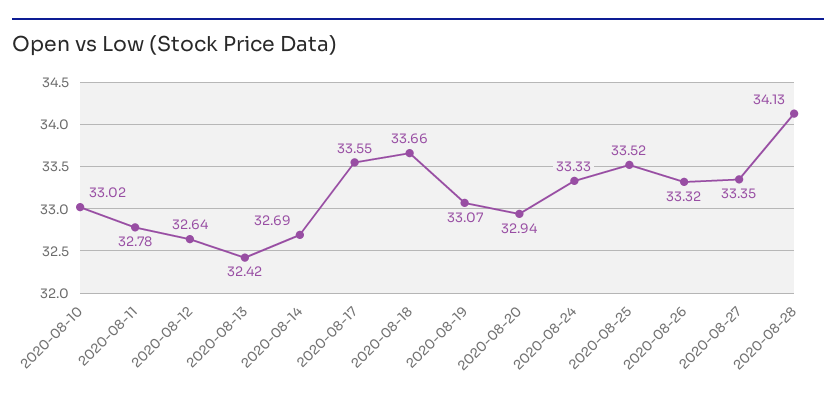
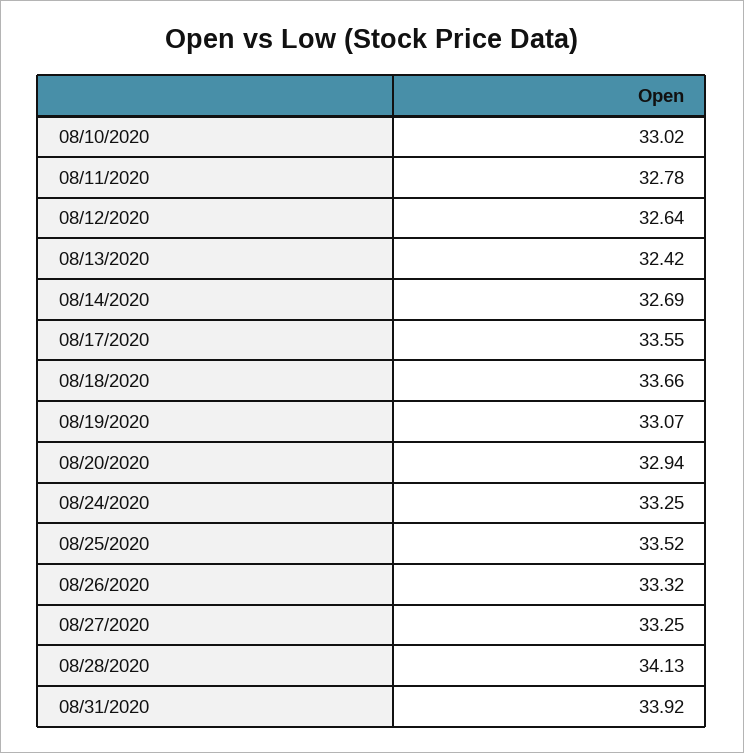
2020-08-24: 33.33 -> 33.25
2020-08-27: 33.35 -> 33.25
08/31/2020: none -> 33.92

